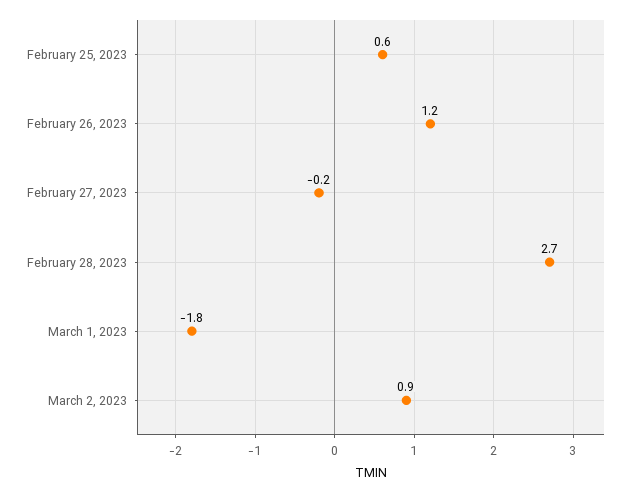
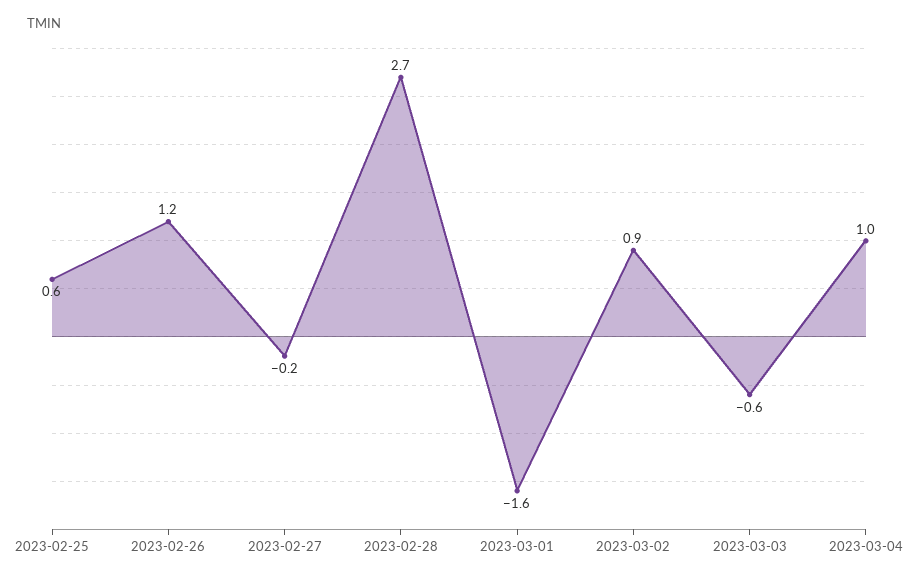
March 1, 2023: -1.8 -> -1.6
2023-03-03: none -> -0.6
2023-03-04: none -> 1

